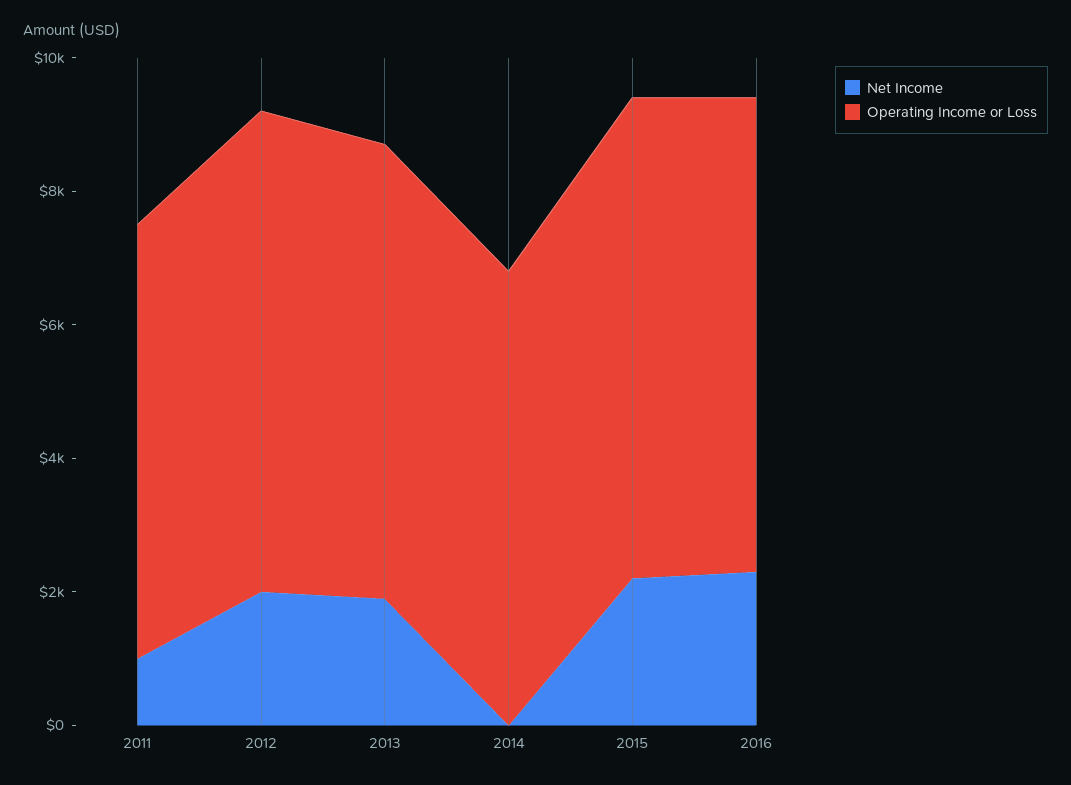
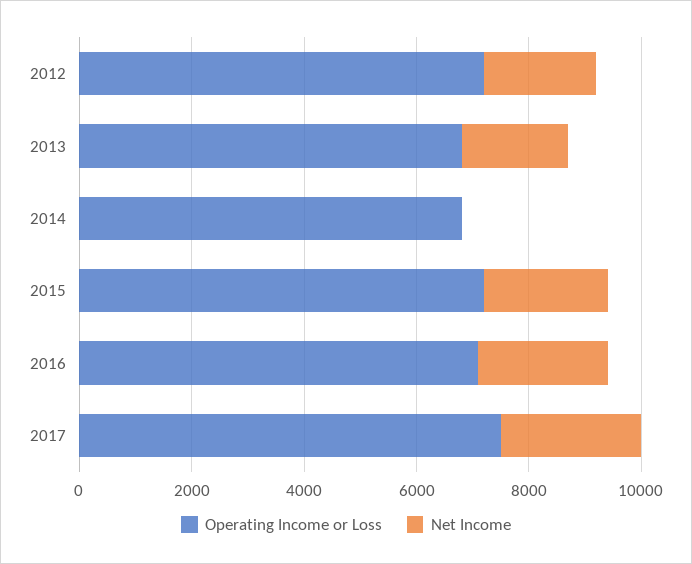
Net Income, 2011: 1000 -> none
Operating Income or Loss, 2011: 6500 -> none
Operating Income or Loss, 2017: none -> 7500
Net Income, 2017: none -> 2500

